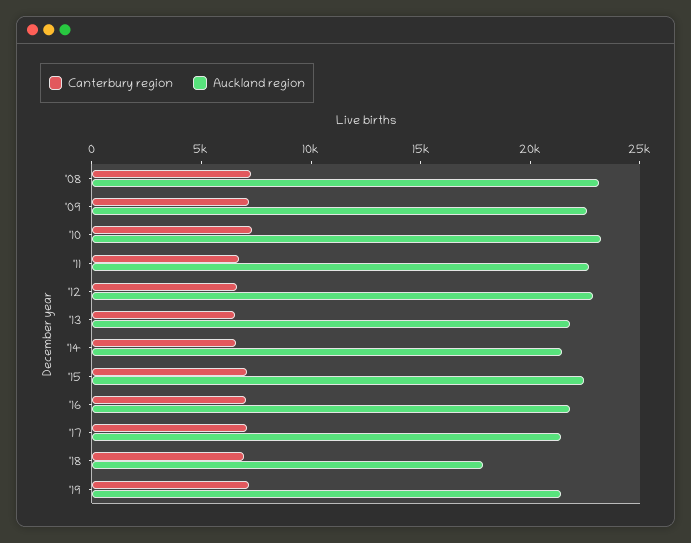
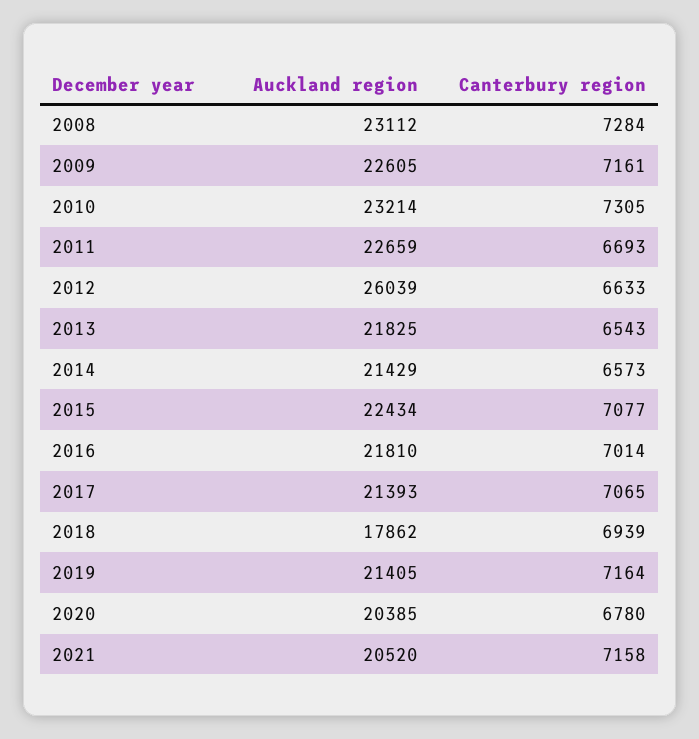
Auckland region, '12: 23000 -> 26039
Auckland region, 2020: none -> 20385
Canterbury region, 2020: none -> 6780
Auckland region, 2021: none -> 20520
Canterbury region, 2021: none -> 7158

